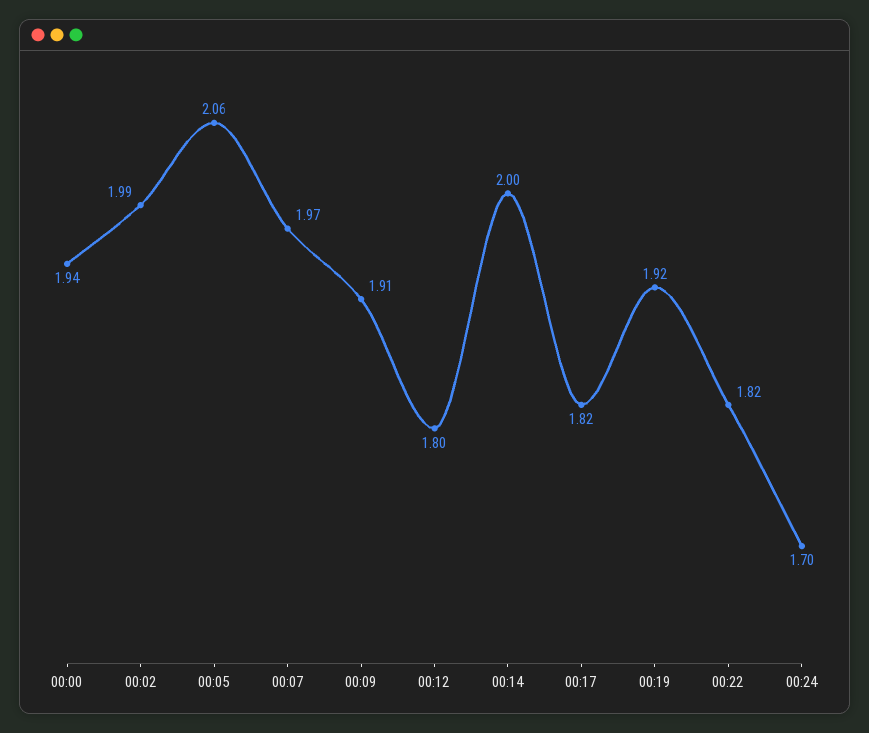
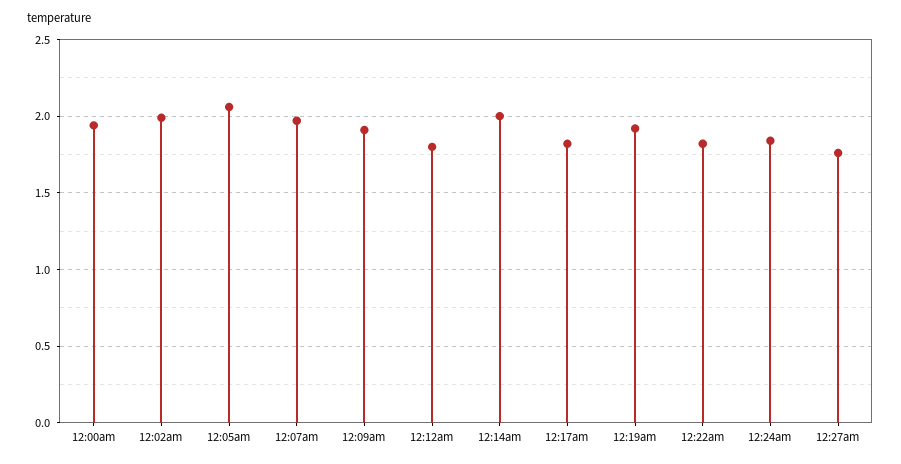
00:24: 1.7 -> 1.85
12:27am: none -> 1.75

